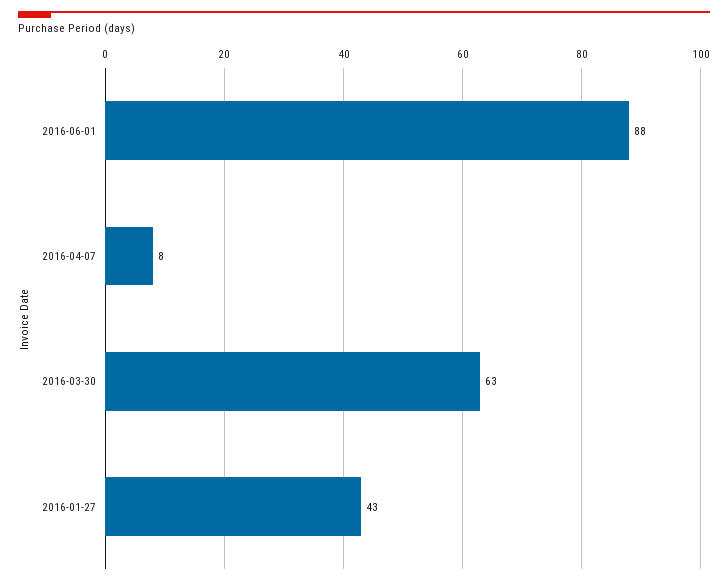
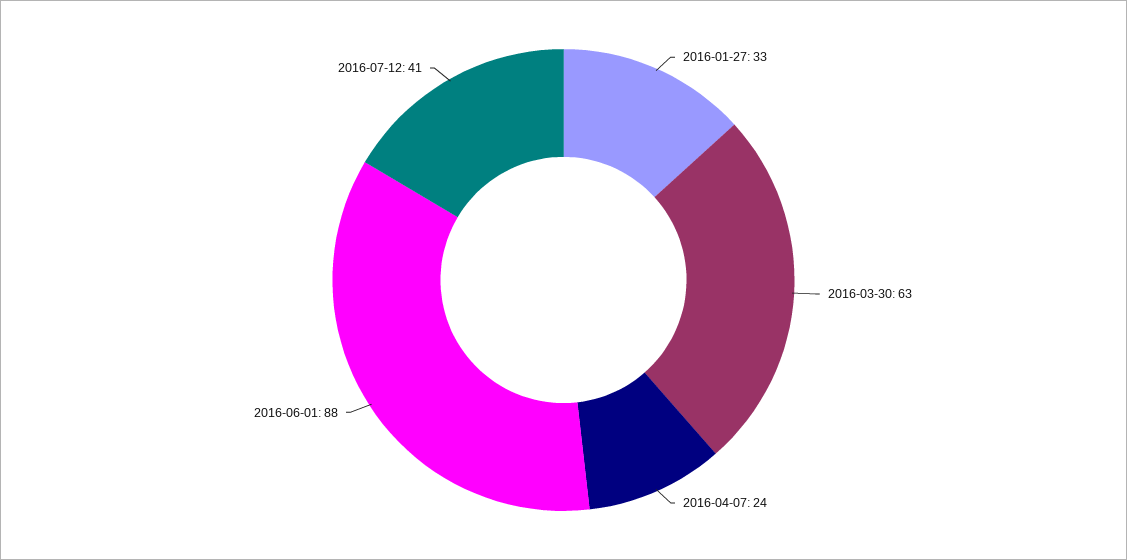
2016-04-07: 8 -> 24
2016-01-27: 43 -> 33
2016-07-12: none -> 41

